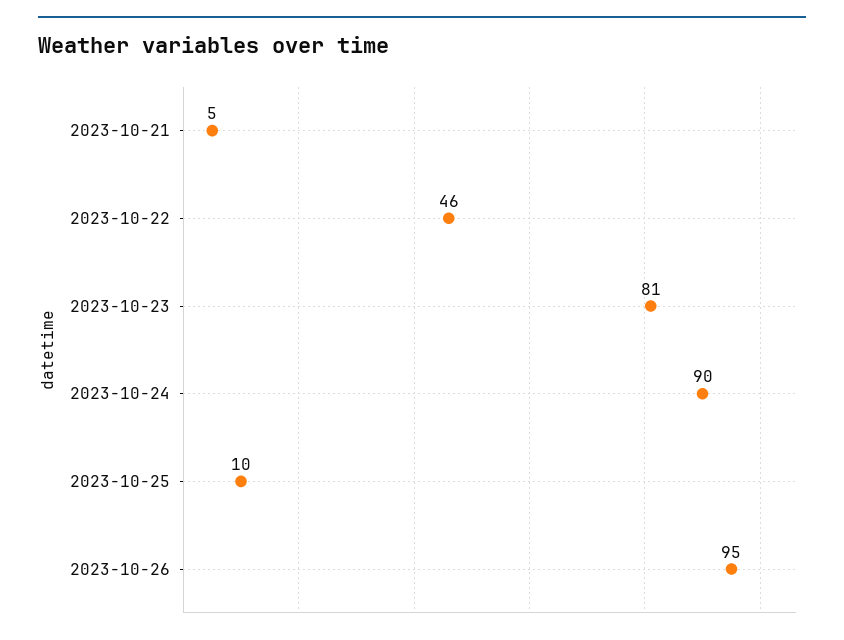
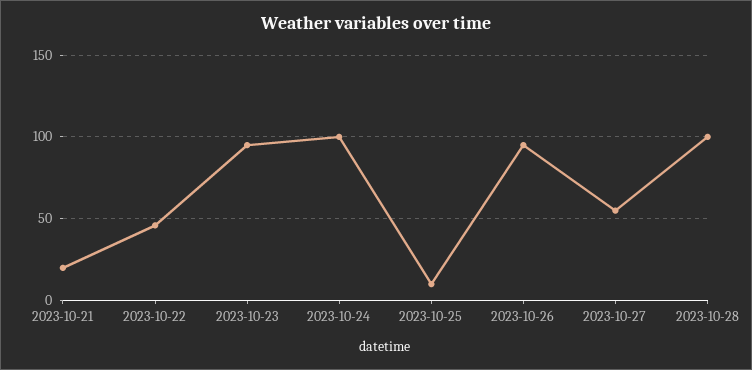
2023-10-21: 5 -> 20
2023-10-23: 81 -> 95
2023-10-24: 90 -> 100
2023-10-27: none -> 55
2023-10-28: none -> 100

